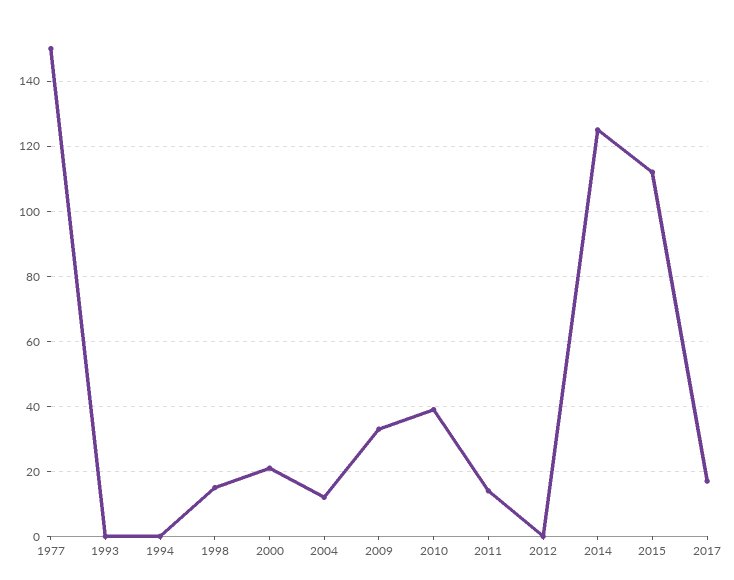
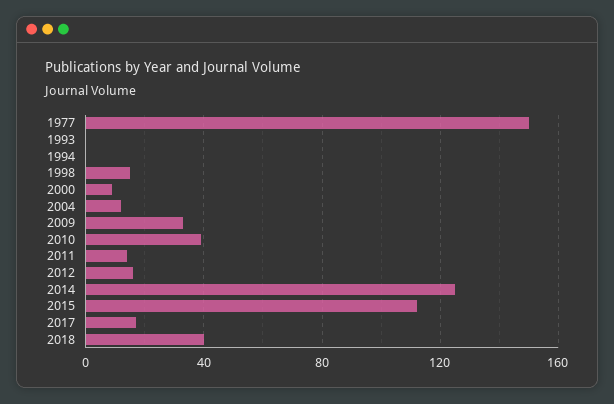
2000: 20 -> 10
2012: 0 -> 15
2018: none -> 40

